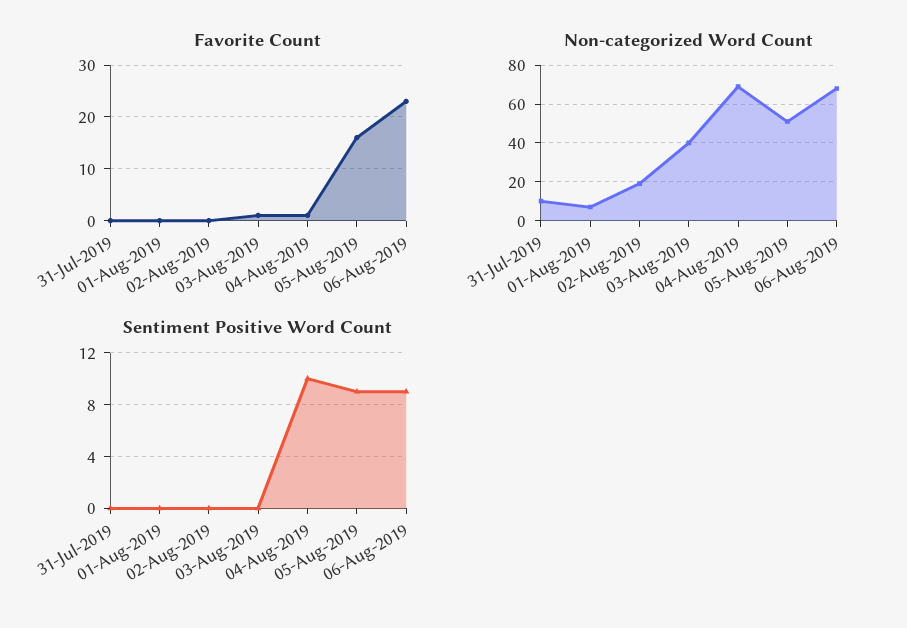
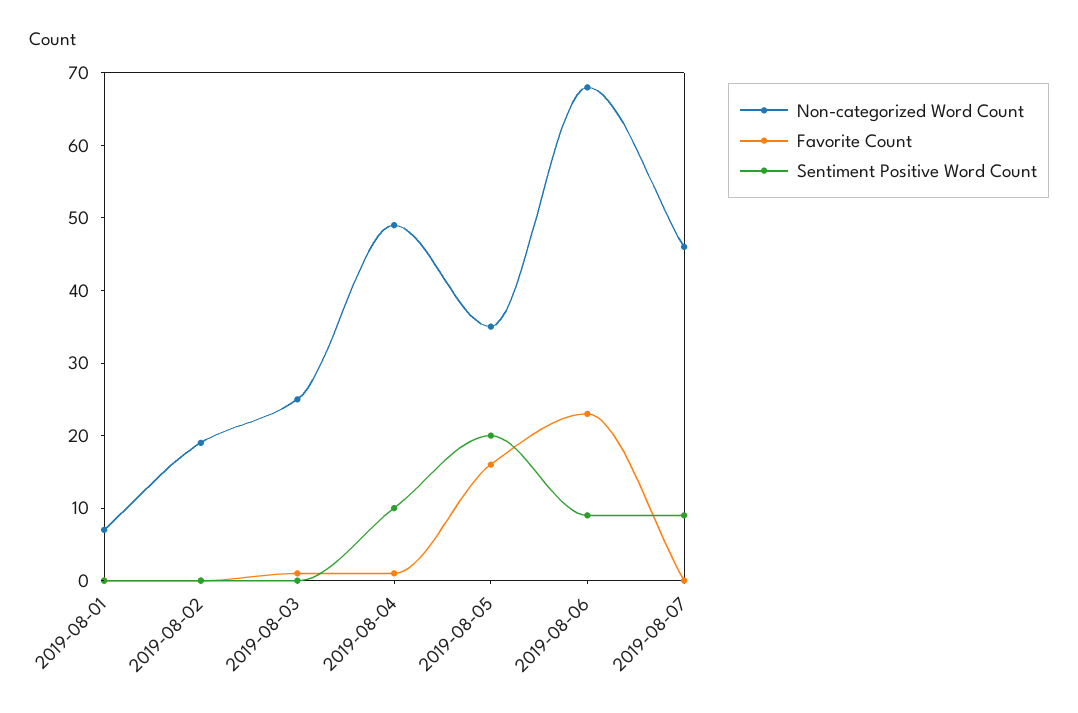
Favorite Count, 31-Jul-2019: 0 -> none
Non-categorized Word Count, 31-Jul-2019: 10 -> none
Non-categorized Word Count, 03-Aug-2019: 40 -> 25
Non-categorized Word Count, 04-Aug-2019: 70 -> 50
Non-categorized Word Count, 05-Aug-2019: 50 -> 35
Sentiment Positive Word Count, 31-Jul-2019: 0 -> none
Sentiment Positive Word Count, 05-Aug-2019: 9 -> 20
Non-categorized Word Count, 2019-08-07: none -> 45
Favorite Count, 2019-08-07: none -> 0
Sentiment Positive Word Count, 2019-08-07: none -> 10

